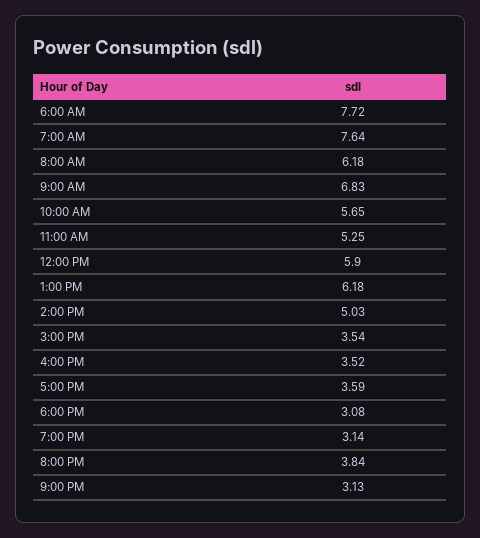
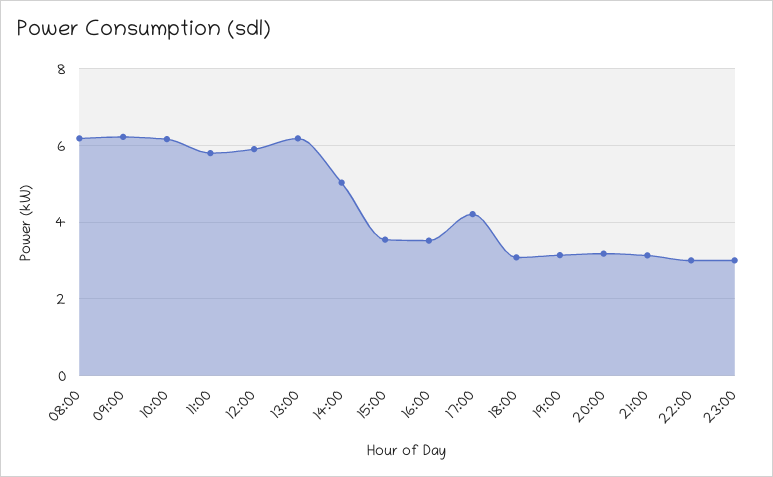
6:00 AM: 7.72 -> none
7:00 AM: 7.64 -> none
9:00 AM: 6.83 -> 6.2
10:00 AM: 5.65 -> 6.2
11:00 AM: 5.25 -> 5.8
5:00 PM: 3.59 -> 4.2
8:00 PM: 3.84 -> 3.2
22:00: none -> 3
23:00: none -> 3

